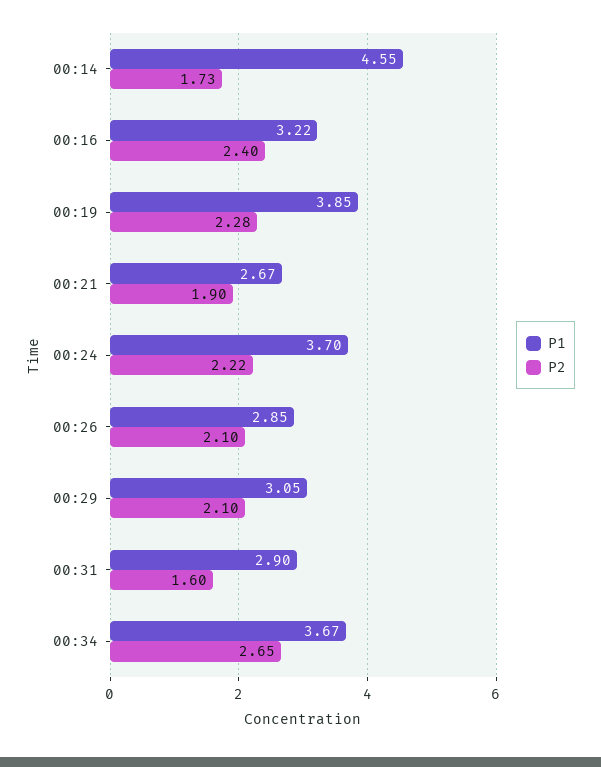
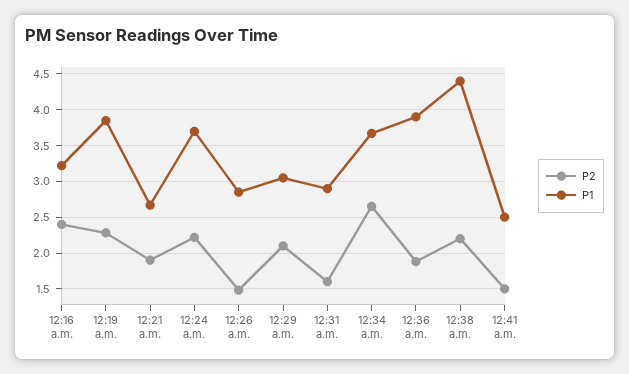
P1, 00:14: 4.55 -> none
P2, 00:14: 1.73 -> none
P2, 00:26: 2.1 -> 1.5
P2, 12:36 a.m.: none -> 1.9
P1, 12:36 a.m.: none -> 3.9
P2, 12:38 a.m.: none -> 2.2
P1, 12:38 a.m.: none -> 4.4
P2, 12:41 a.m.: none -> 1.5
P1, 12:41 a.m.: none -> 2.5

